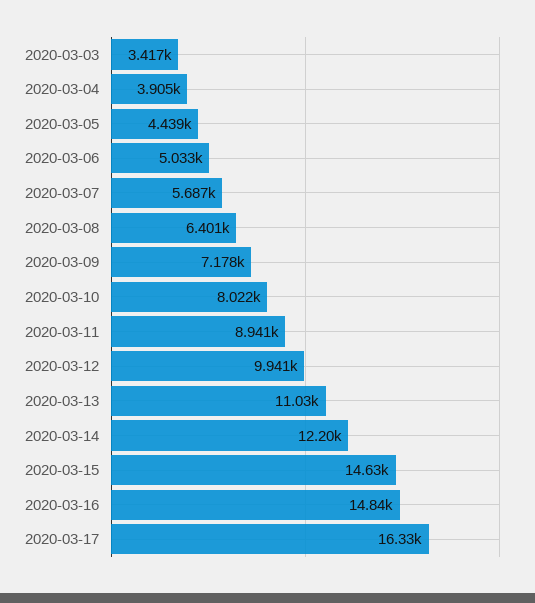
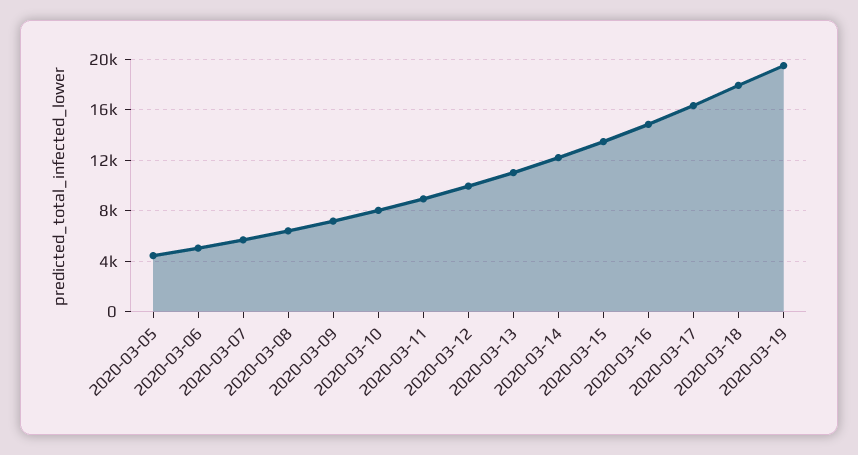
2020-03-03: 3417 -> none
2020-03-04: 3905 -> none
2020-03-15: 14630 -> 13500
2020-03-18: none -> 18000
2020-03-19: none -> 19500

